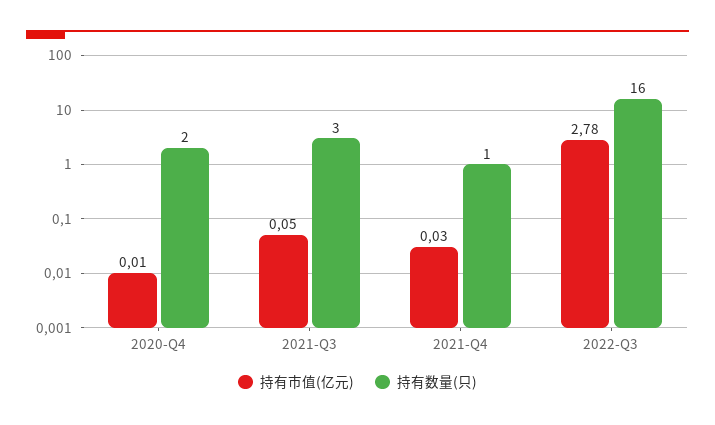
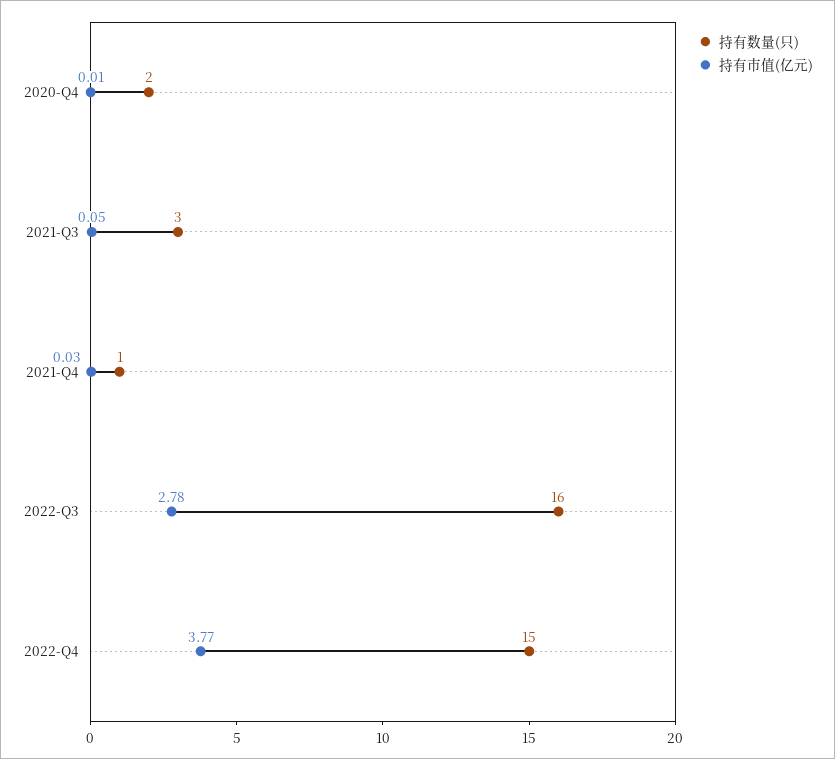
持有数量(只), 2022-Q4: none -> 15
持有市值(亿元), 2022-Q4: none -> 3.77

